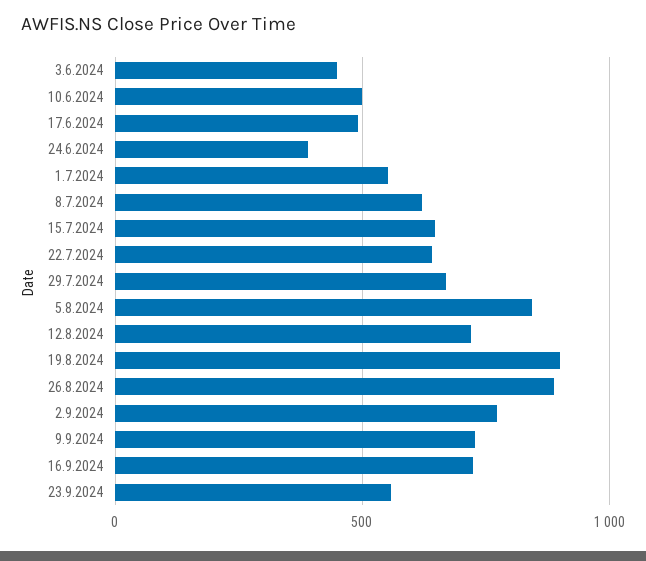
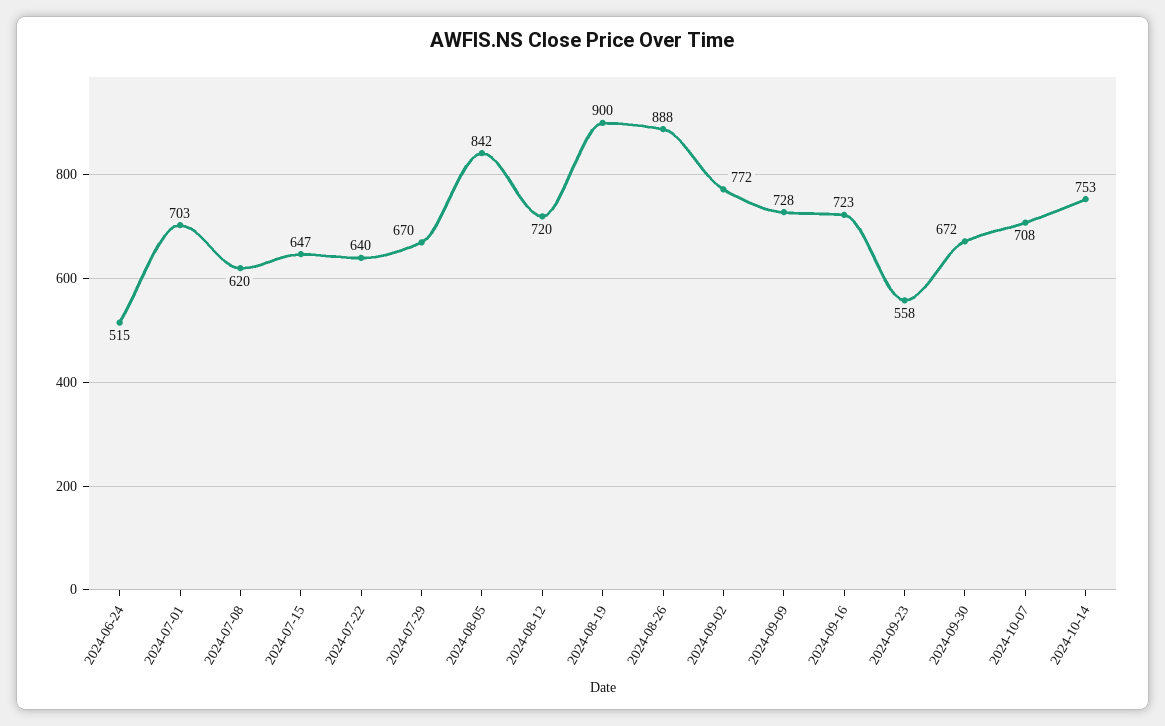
3.6.2024: 450 -> none
10.6.2024: 500 -> none
17.6.2024: 500 -> none
24.6.2024: 400 -> 515
1.7.2024: 550 -> 703
2024-09-30: none -> 672
2024-10-07: none -> 708
2024-10-14: none -> 753

